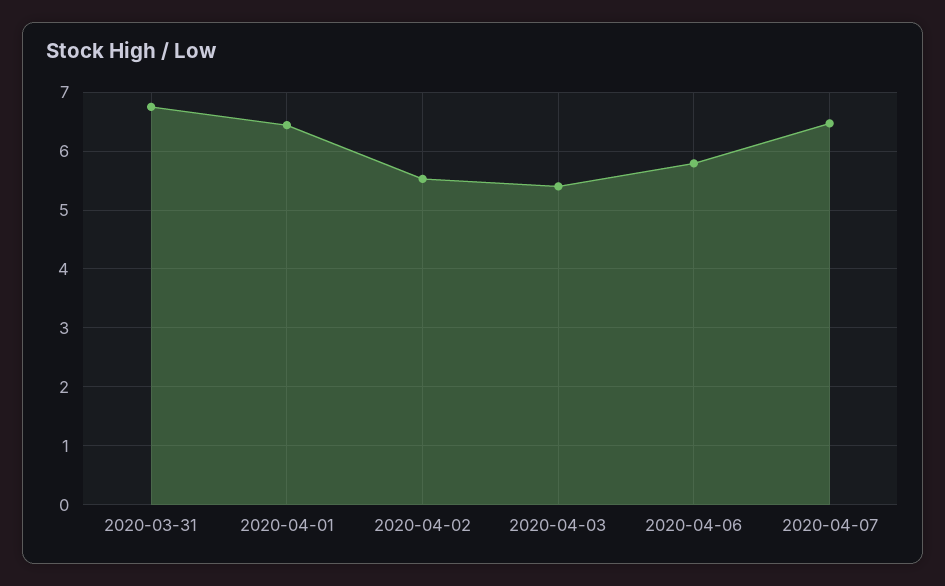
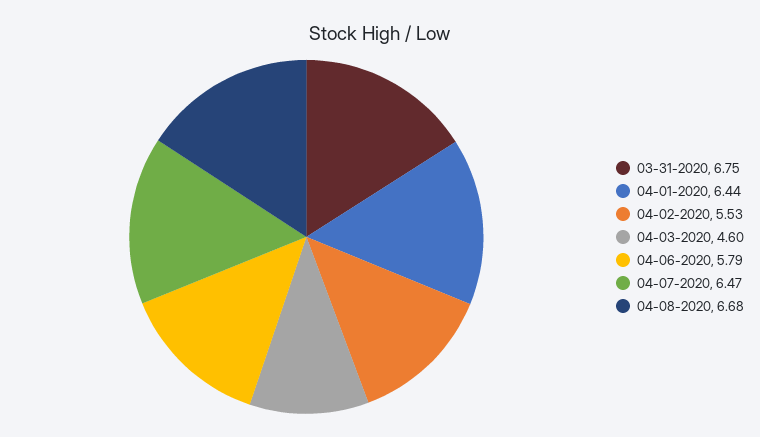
2020-04-03: 5.4 -> 4.6
04-08-2020: none -> 6.68

